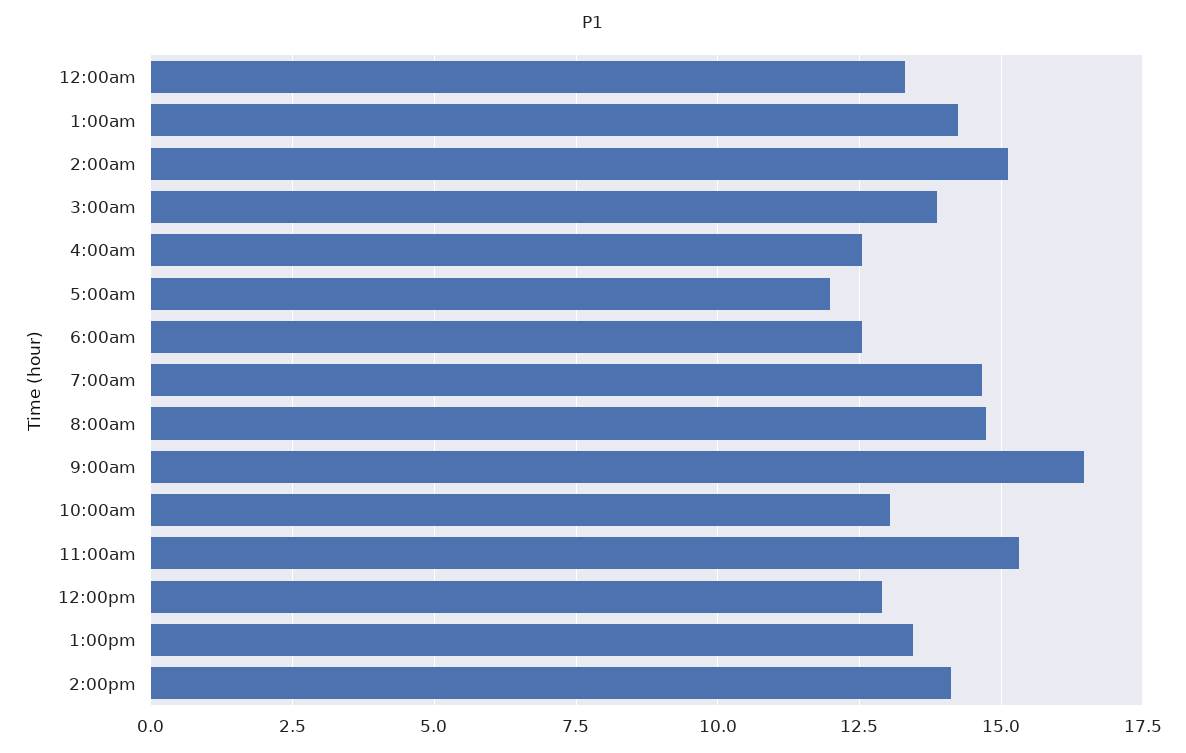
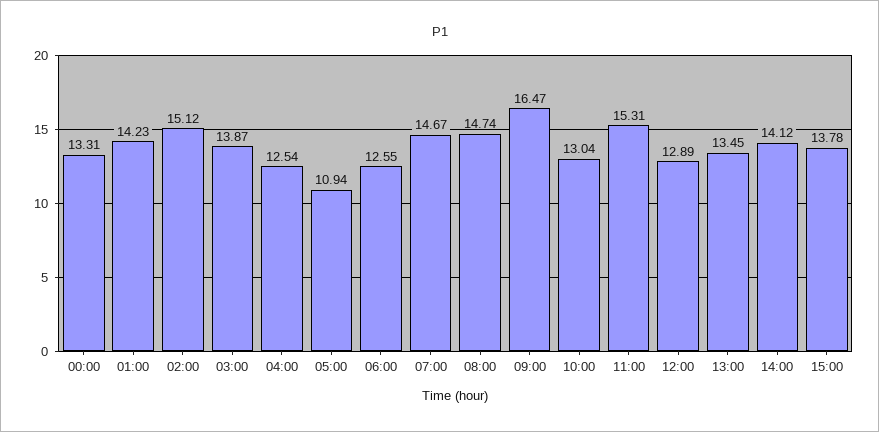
5:00am: 12 -> 10.94
15:00: none -> 13.78

